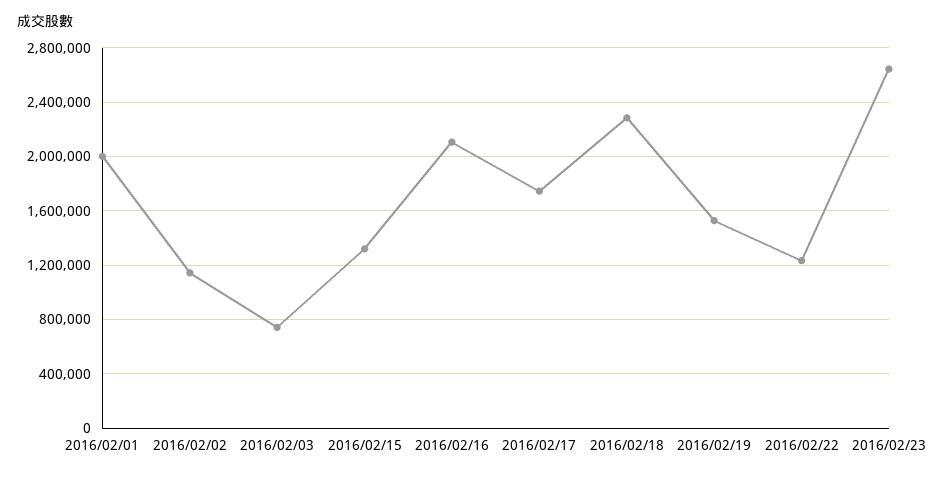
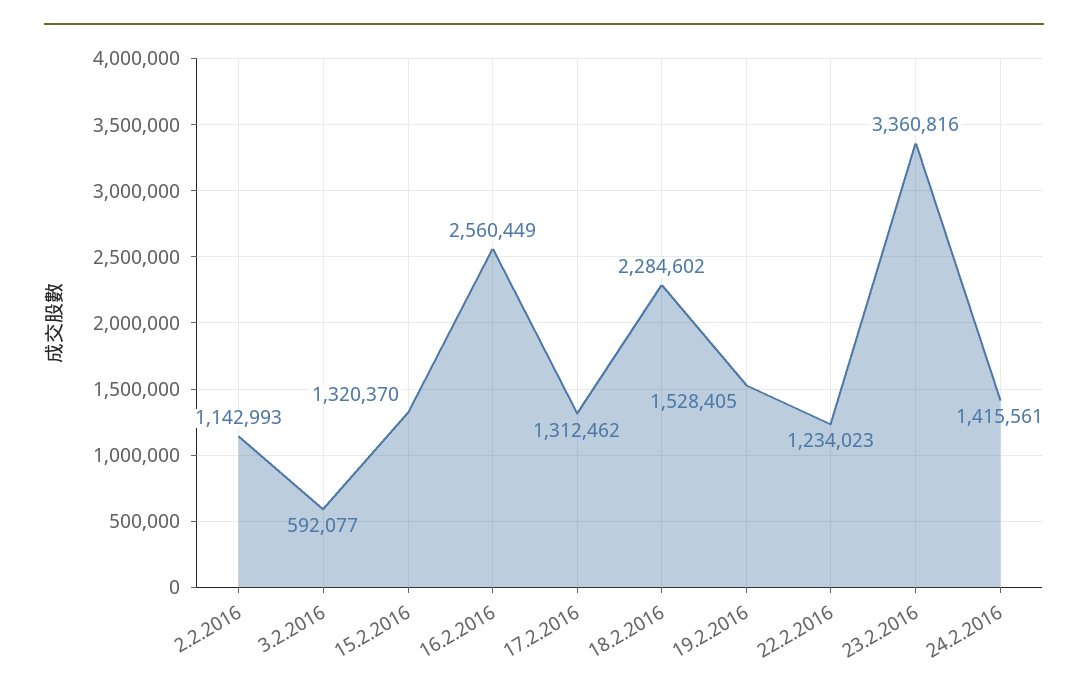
2016/02/01: 2000000 -> none
2016/02/03: 750000 -> 592077
2016/02/16: 2100000 -> 2560449
2016/02/17: 1750000 -> 1312462
2016/02/23: 2650000 -> 3360816
24.2.2016: none -> 1415561

